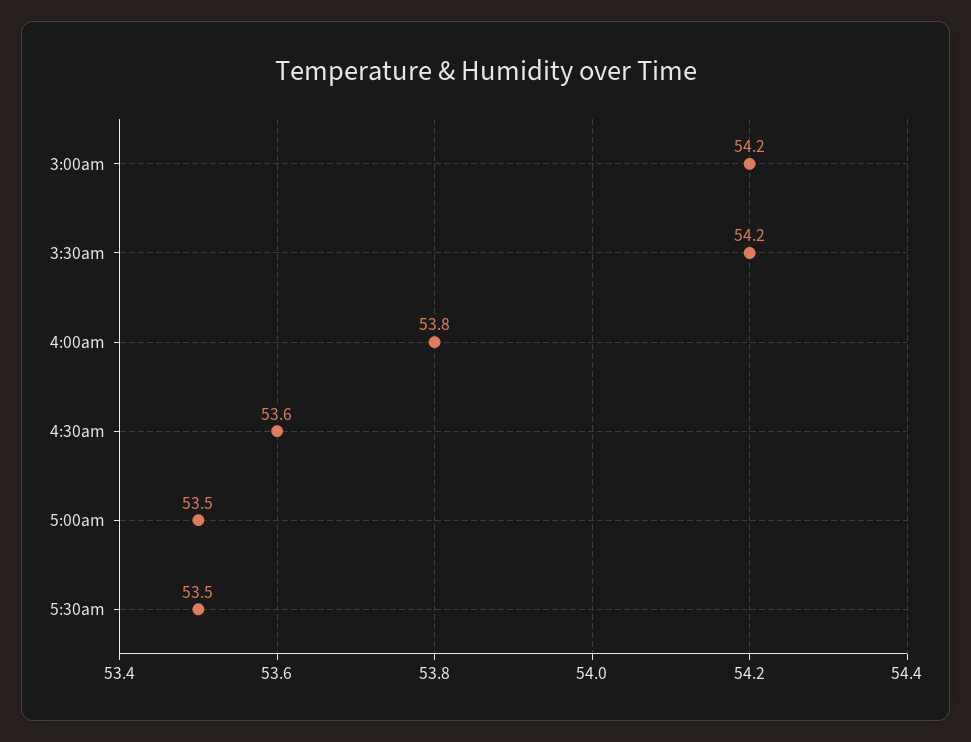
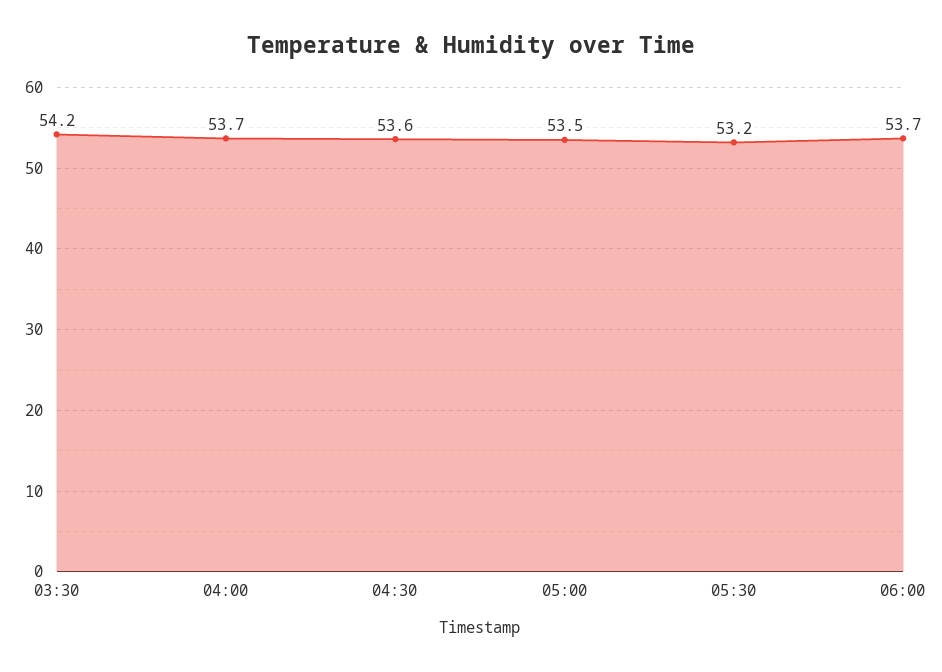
3:00am: 54.2 -> none
4:00am: 53.8 -> 53.7
5:30am: 53.5 -> 53.2
06:00: none -> 53.7

